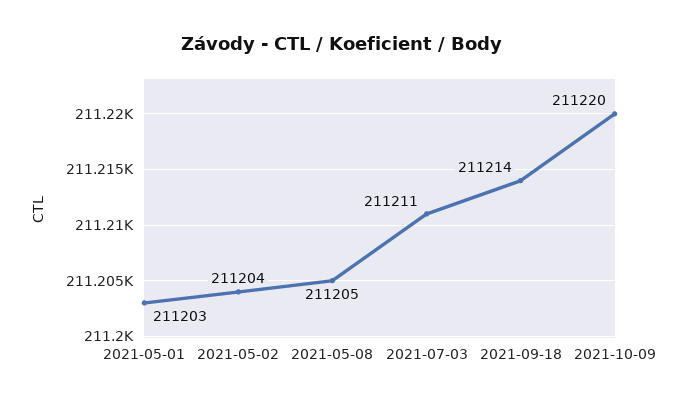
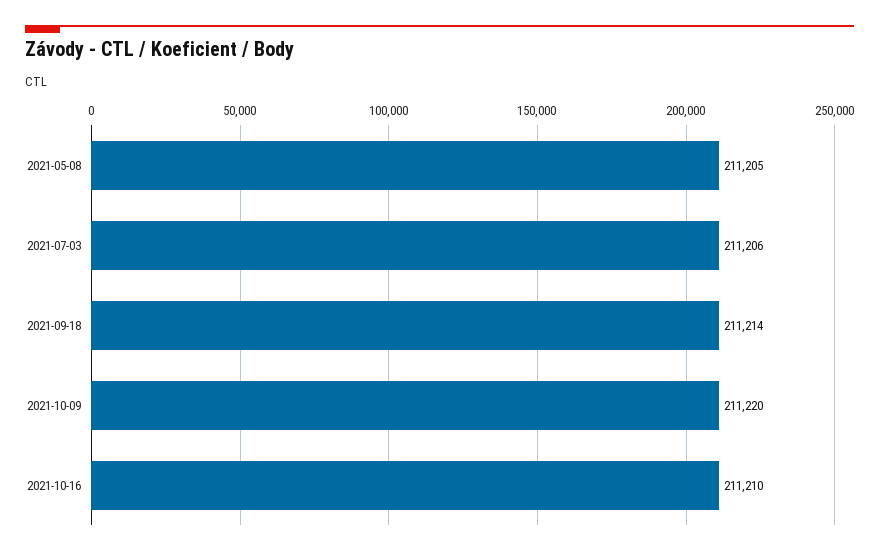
2021-05-01: 211203 -> none
2021-05-02: 211204 -> none
2021-07-03: 211211 -> 211206
2021-10-16: none -> 211210

